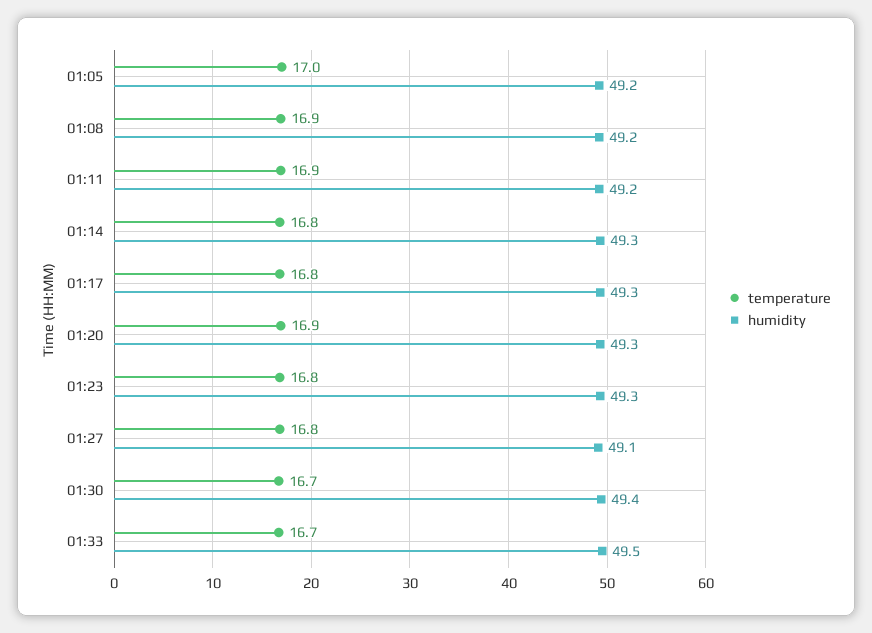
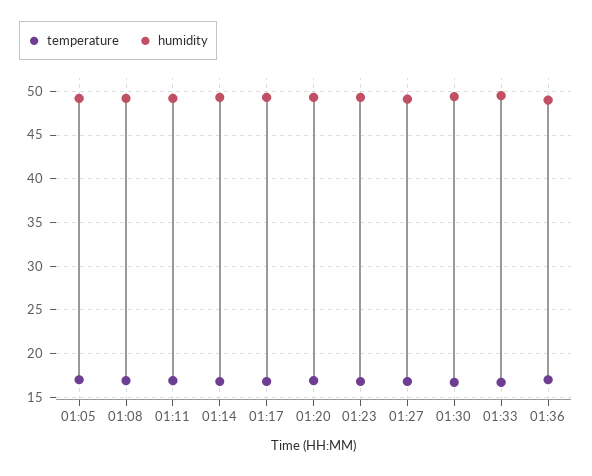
temperature, 01:36: none -> 17
humidity, 01:36: none -> 49

